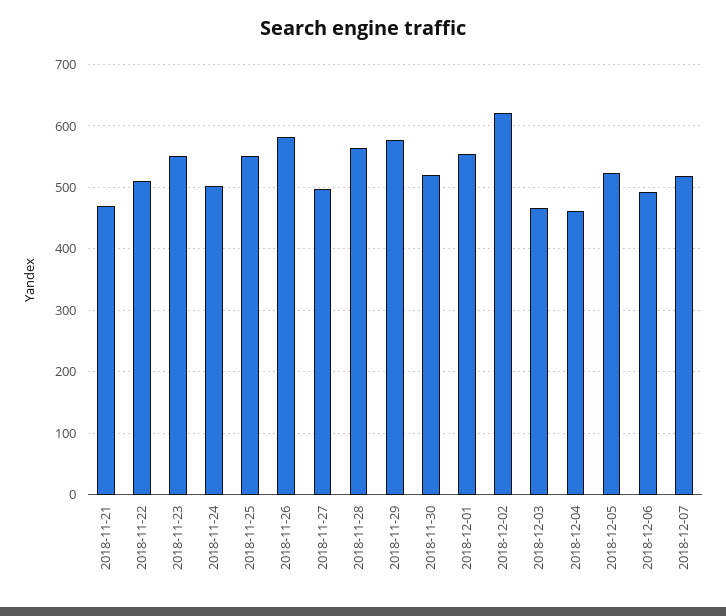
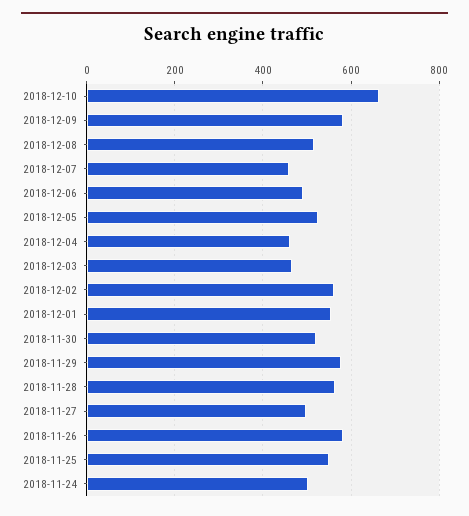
2018-11-21: 470 -> none
2018-11-22: 510 -> none
2018-11-23: 550 -> none
2018-12-02: 620 -> 560
2018-12-07: 520 -> 460
2018-12-10: none -> 660
2018-12-09: none -> 580
2018-12-08: none -> 520

